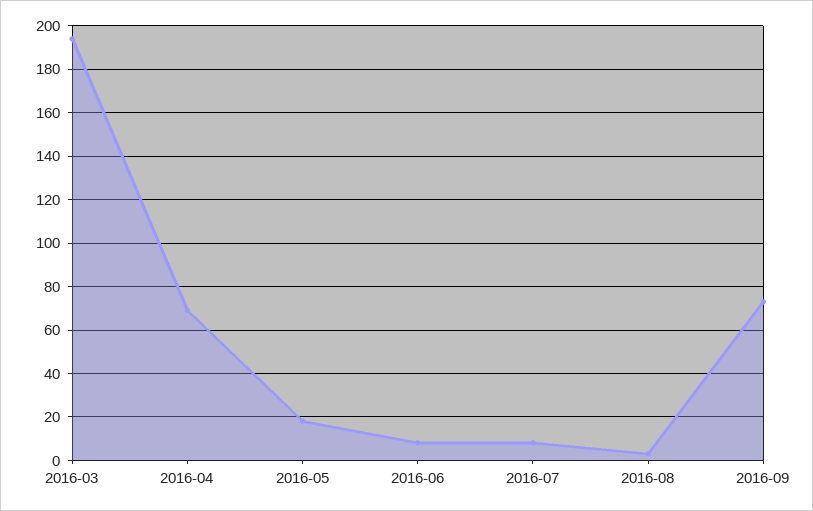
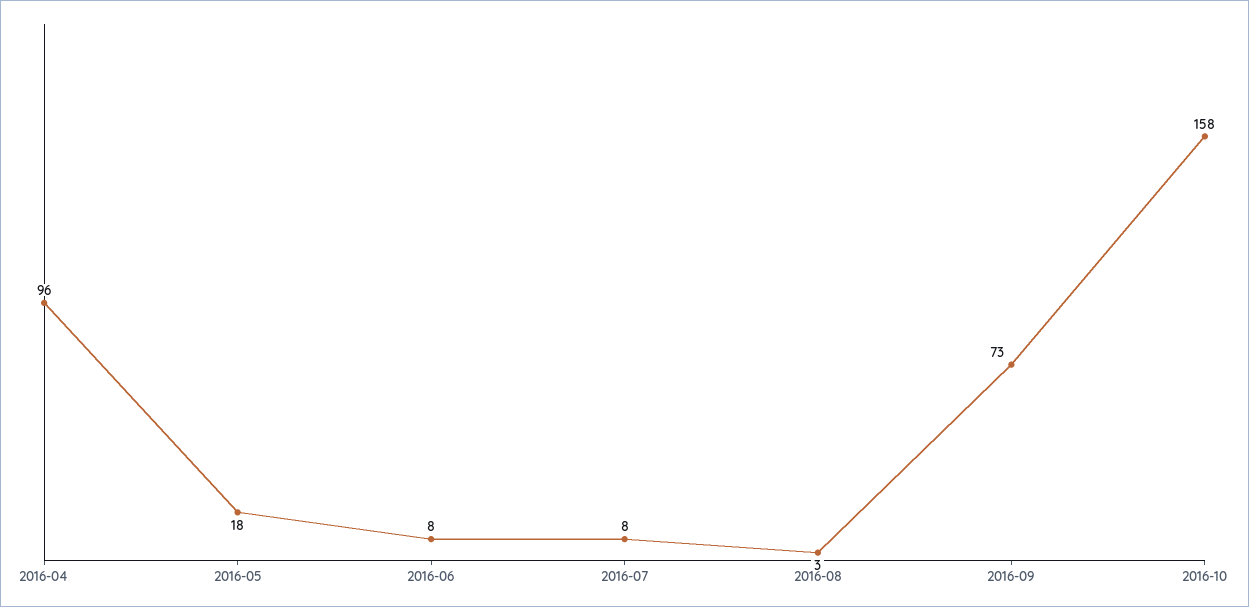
2016-03: 195 -> none
2016-04: 70 -> 96
2016-10: none -> 158

